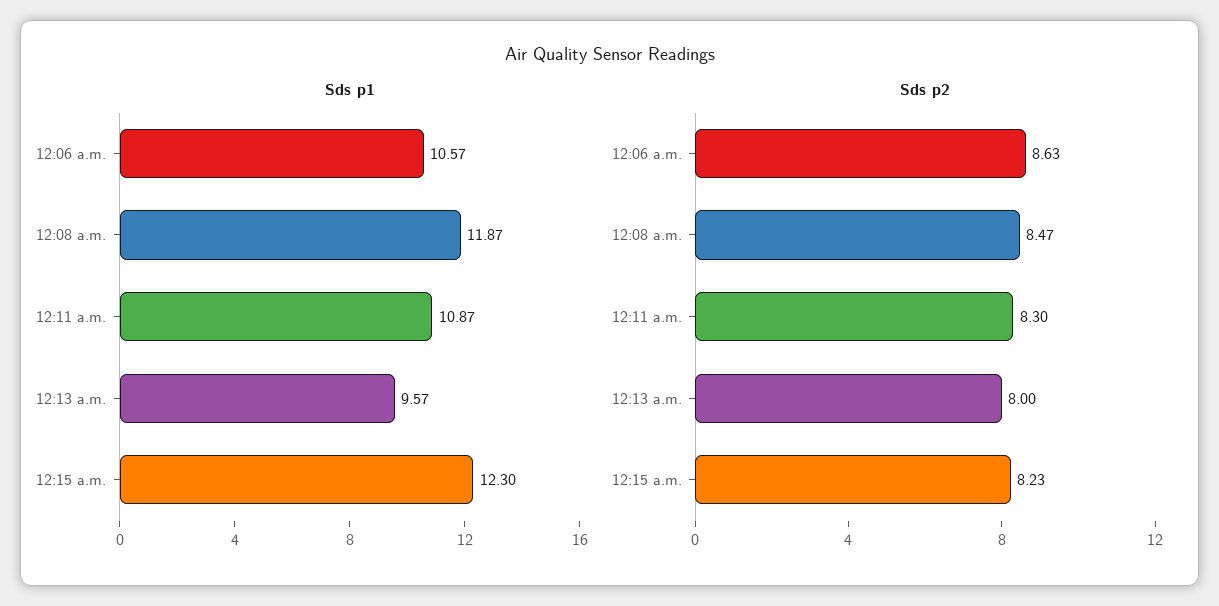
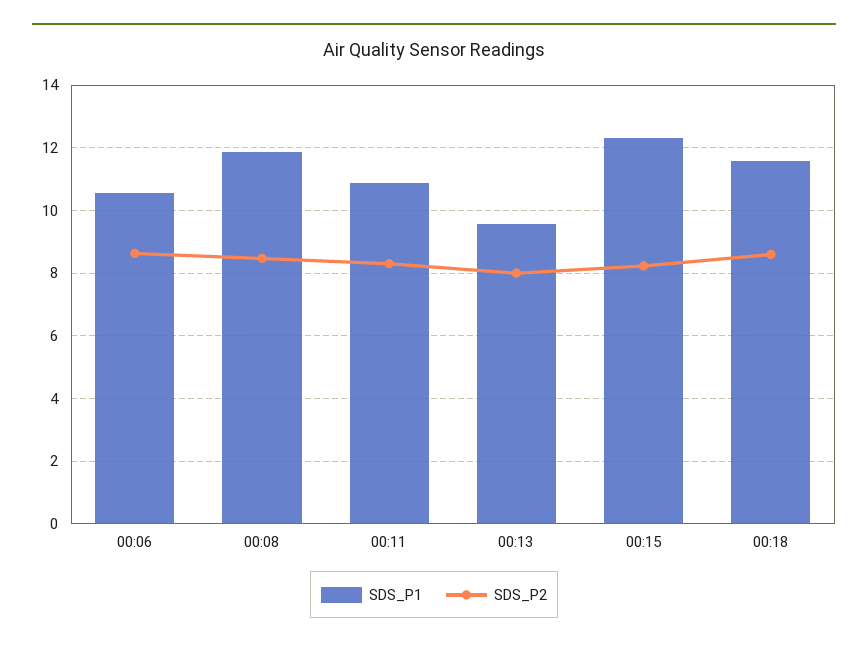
Sds p1, 00:18: none -> 11.6
Sds p2, 00:18: none -> 8.6

